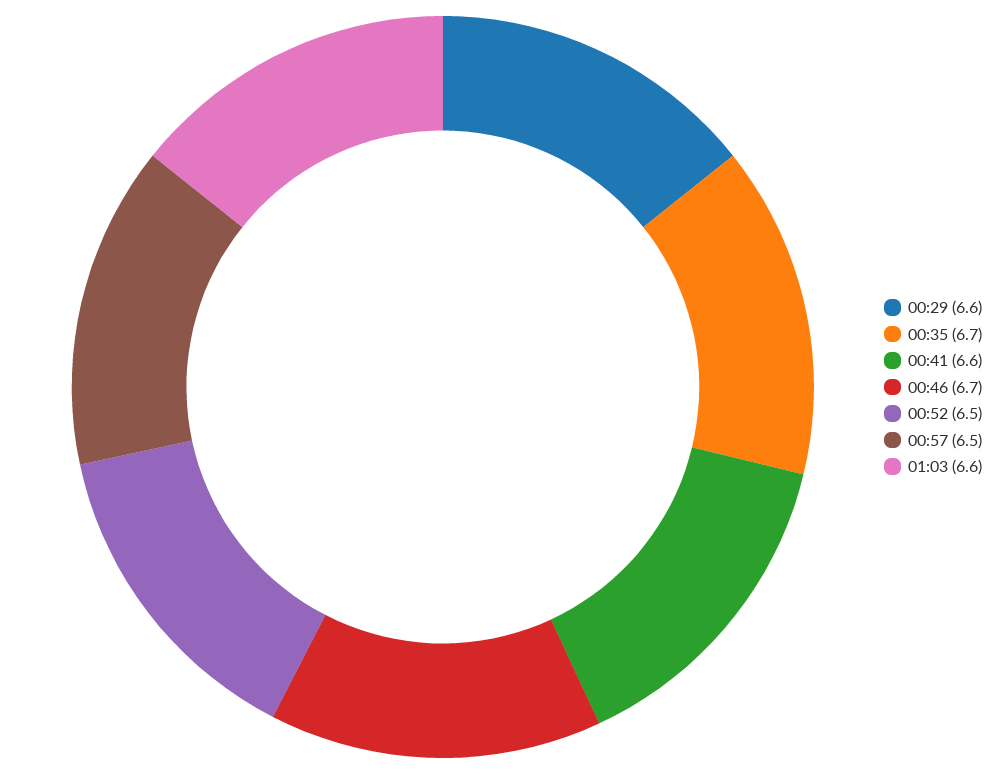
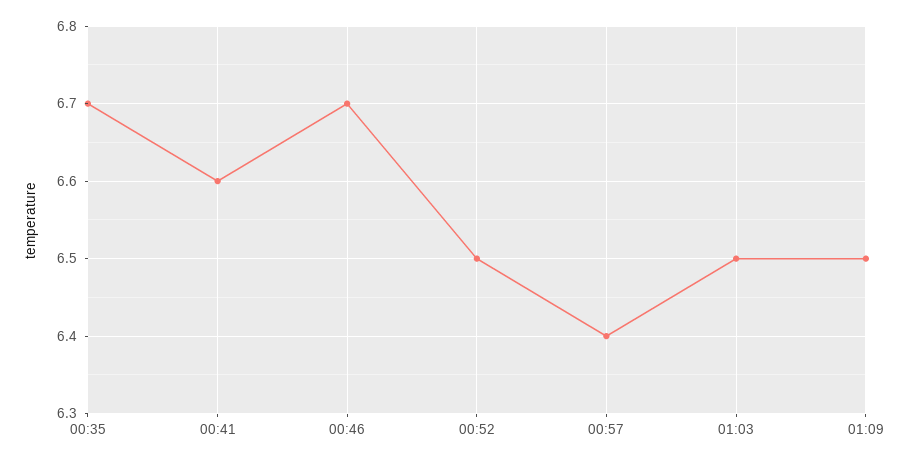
00:29: 6.6 -> none
00:57: 6.5 -> 6.4
01:03: 6.6 -> 6.5
01:09: none -> 6.5

